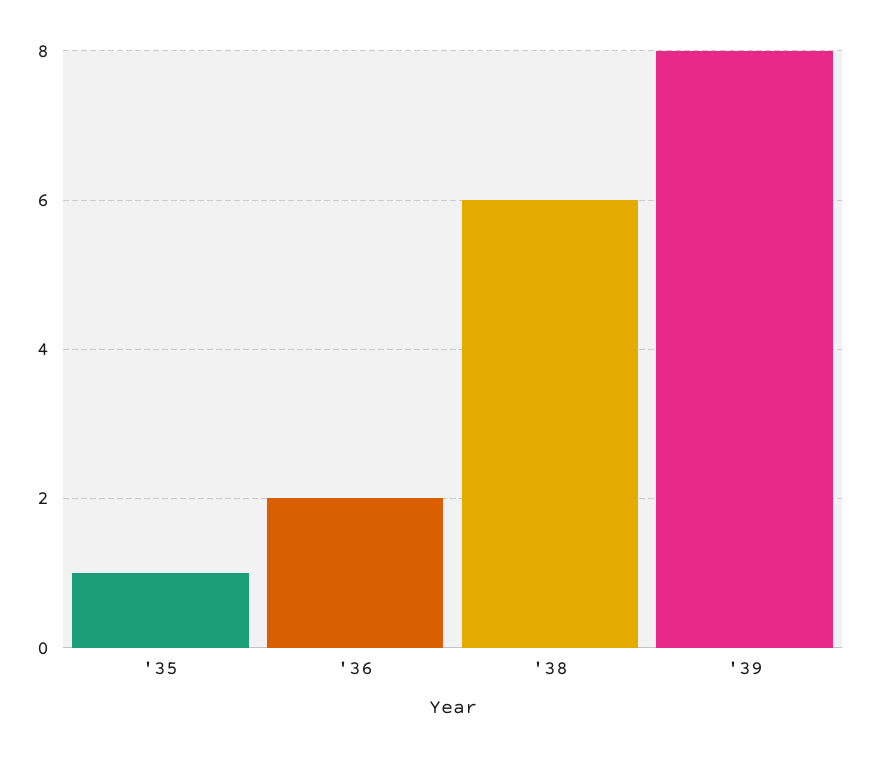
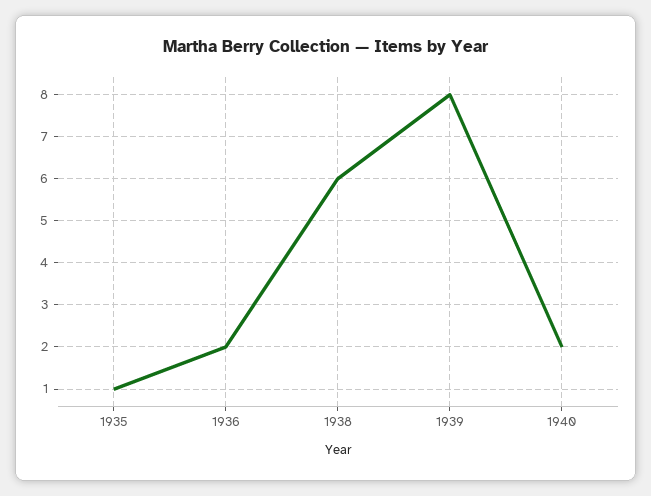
1940: none -> 2

